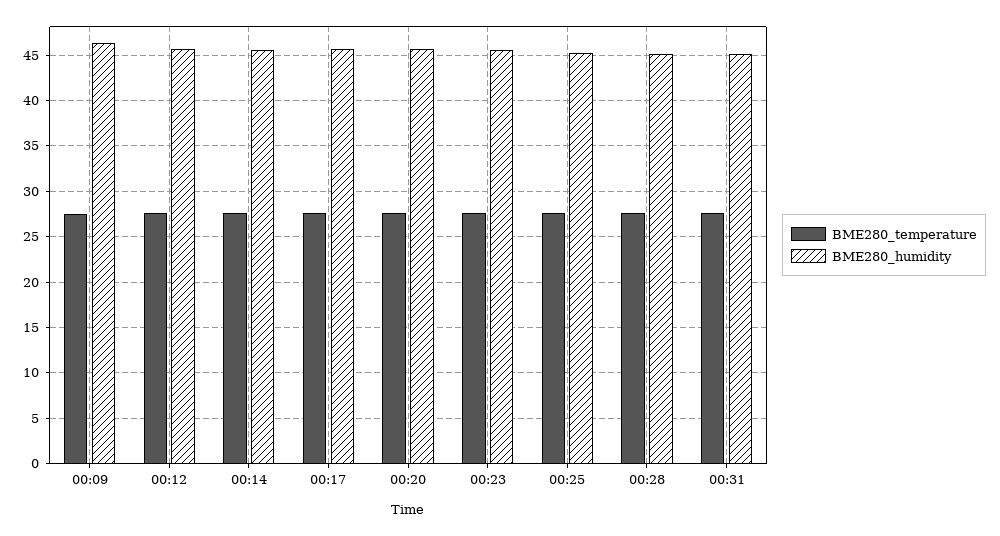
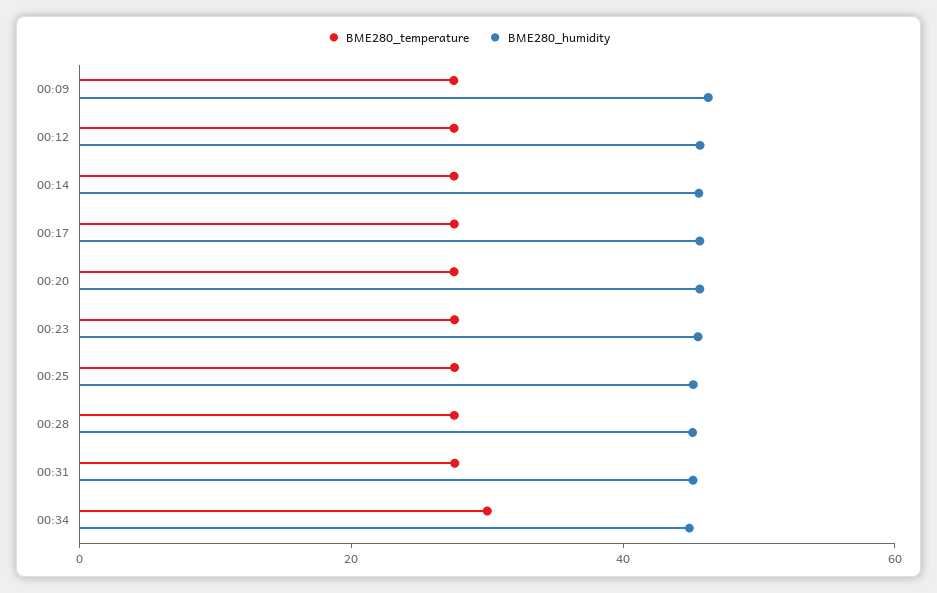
BME280_temperature, 00:34: none -> 30
BME280_humidity, 00:34: none -> 45

